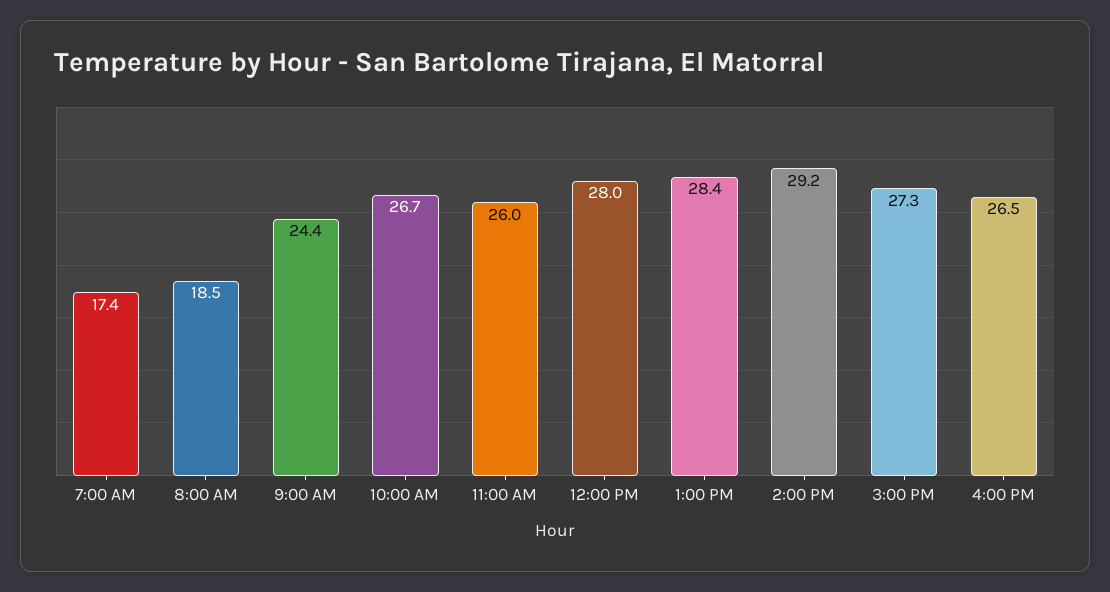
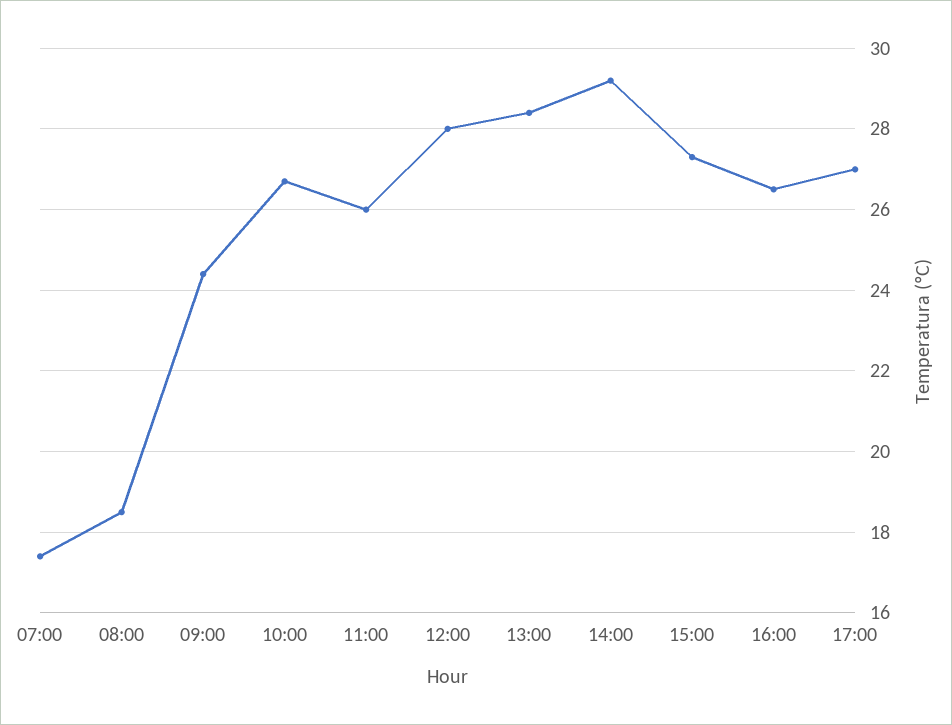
17:00: none -> 27

